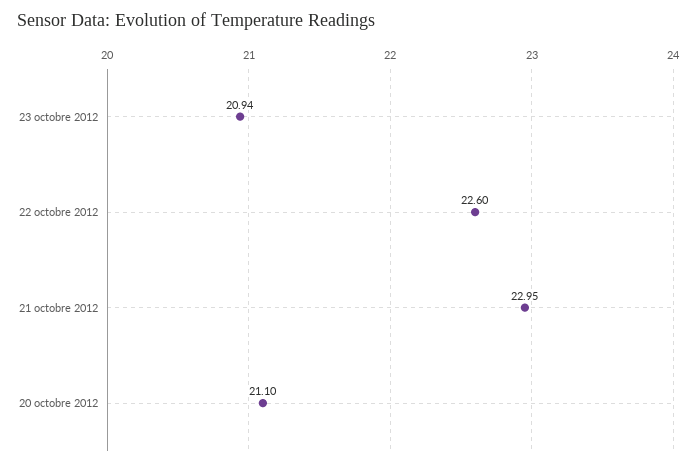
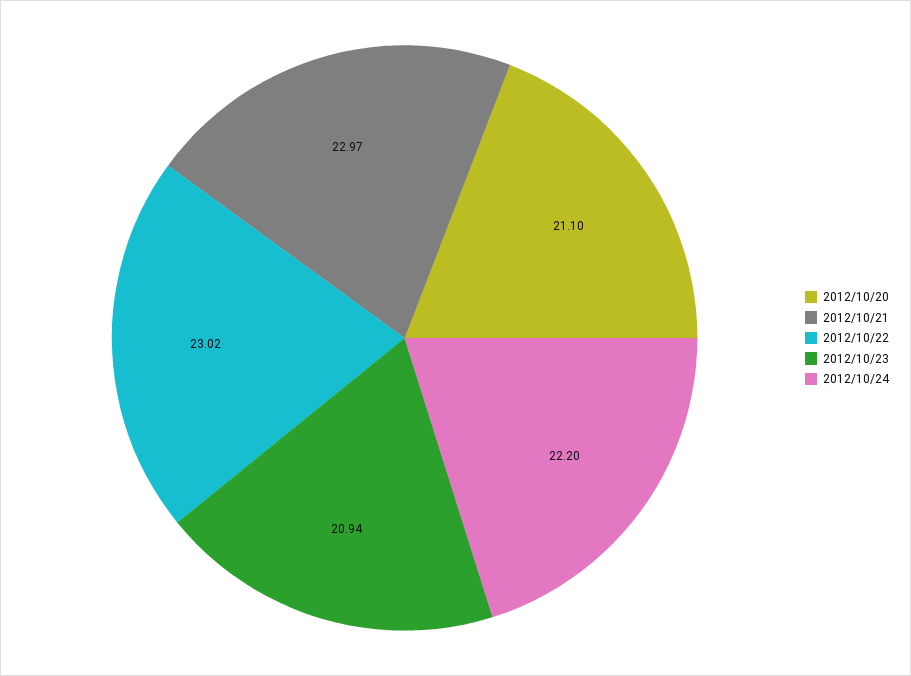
22 octobre 2012: 22.6 -> 23.02
21 octobre 2012: 22.95 -> 22.97
2012/10/24: none -> 22.2

